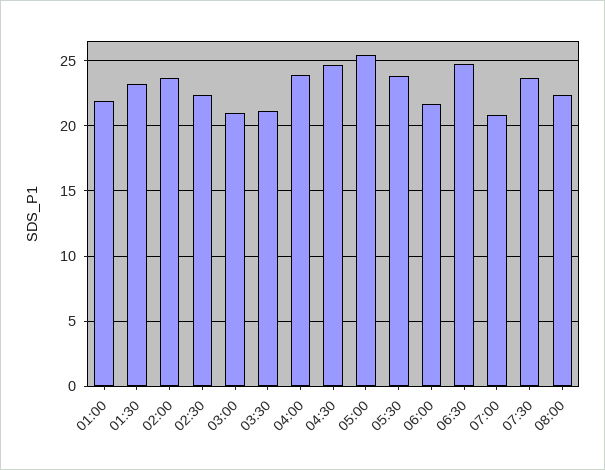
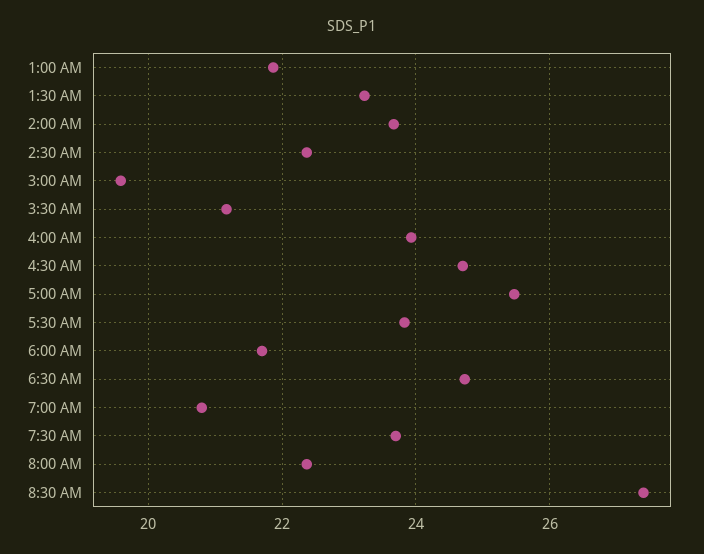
03:00: 21 -> 19.6
8:30 AM: none -> 27.4

